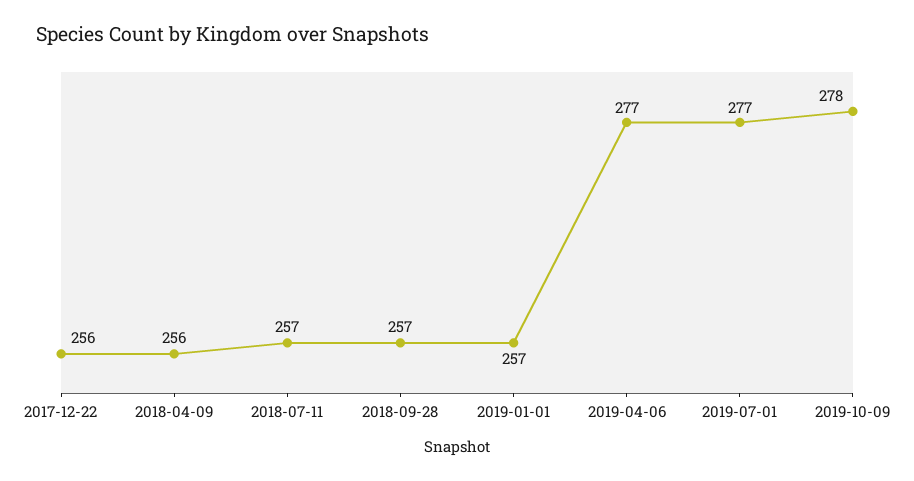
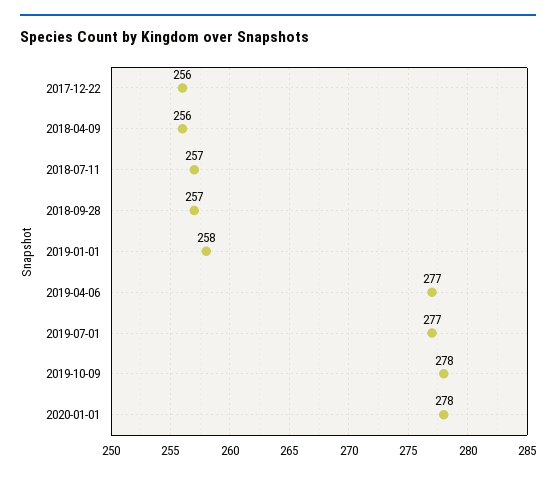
2019-01-01: 257 -> 258
2020-01-01: none -> 278

